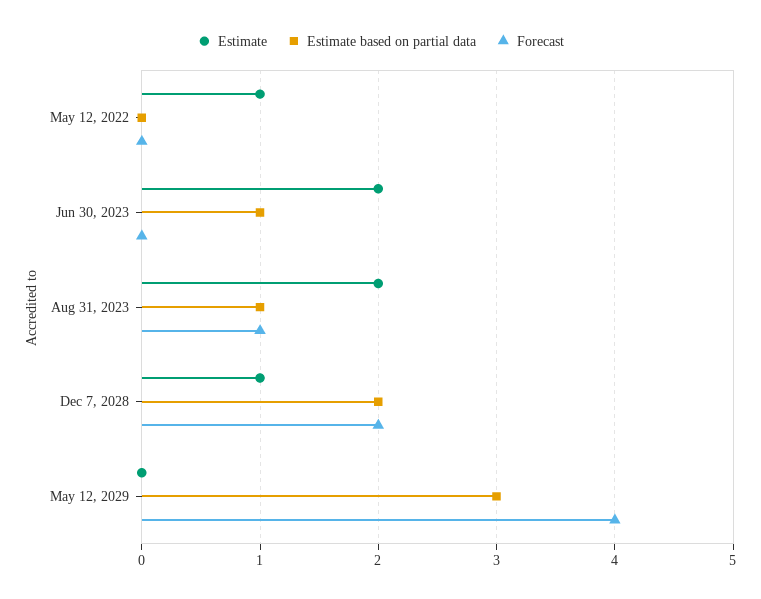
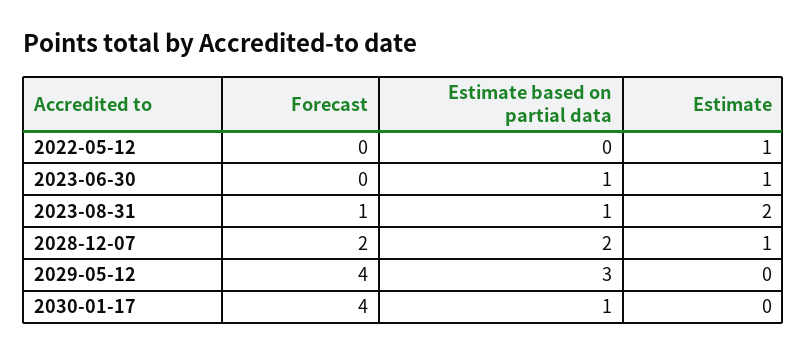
Estimate, Jun 30, 2023: 2 -> 1
Forecast, 2030-01-17: none -> 4
Estimate based on partial data, 2030-01-17: none -> 1
Estimate, 2030-01-17: none -> 0

